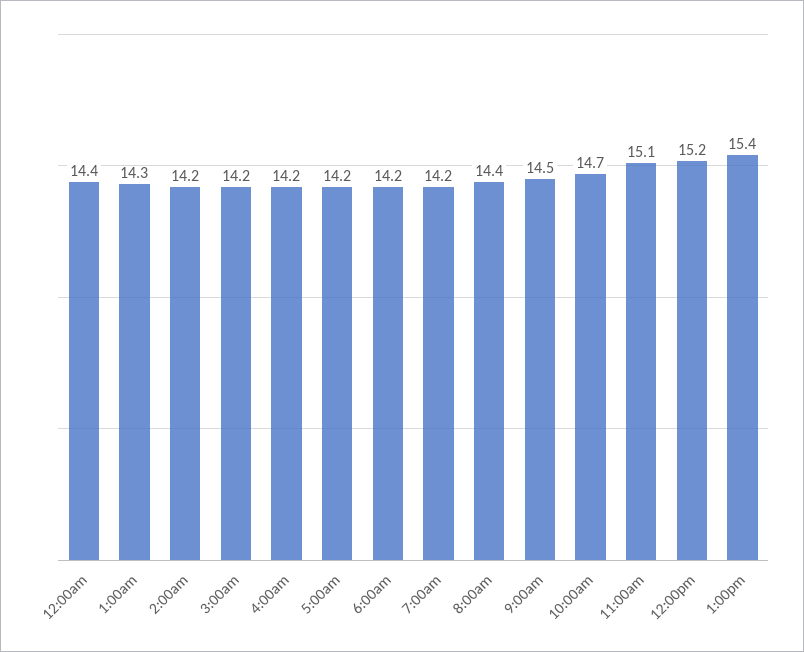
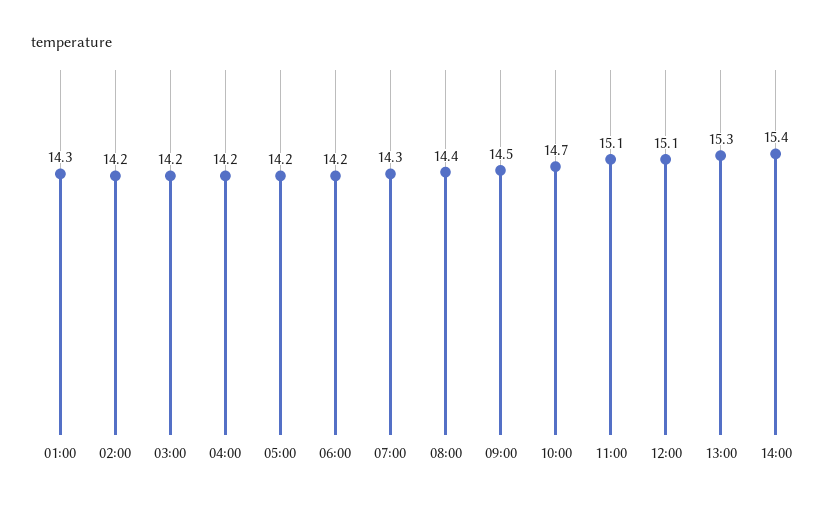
12:00am: 14.4 -> none
7:00am: 14.2 -> 14.3
12:00pm: 15.2 -> 15.1
1:00pm: 15.4 -> 15.3
14:00: none -> 15.4

